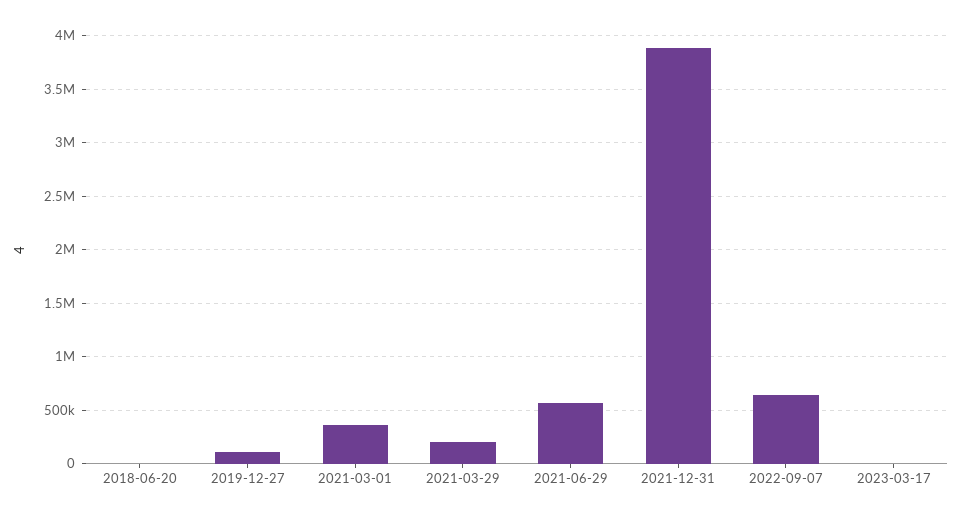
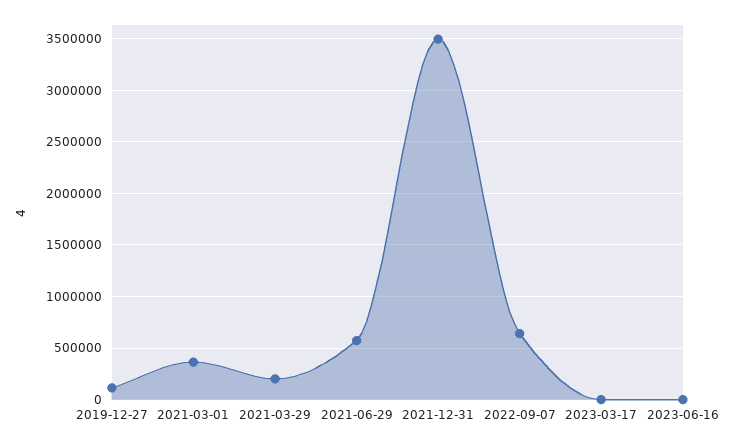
2018-06-20: 0 -> none
2021-12-31: 3900000 -> 3500000
2023-06-16: none -> 0

